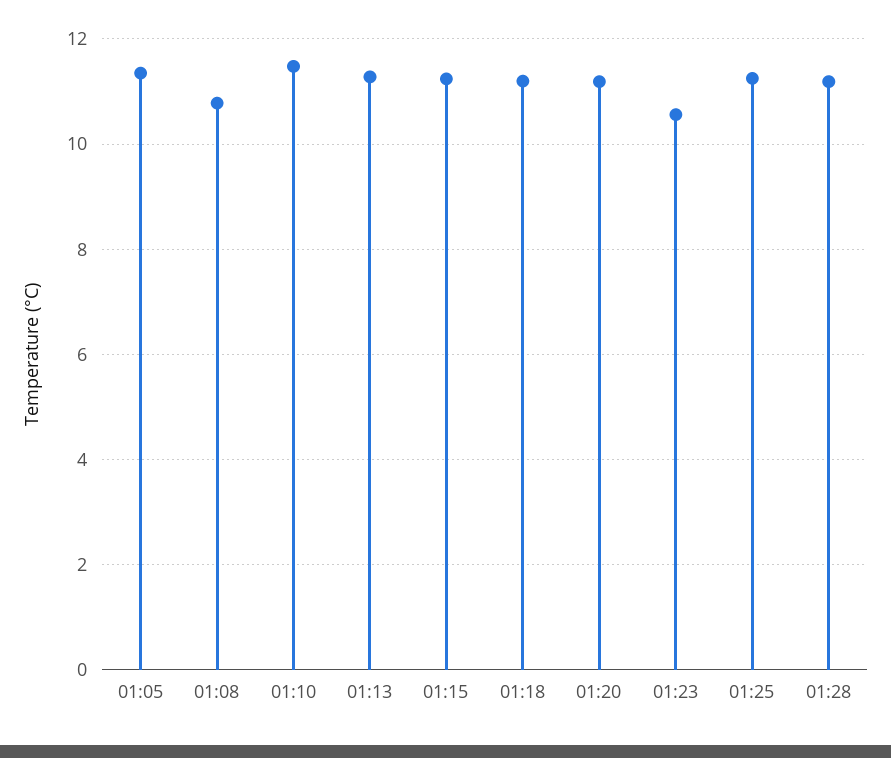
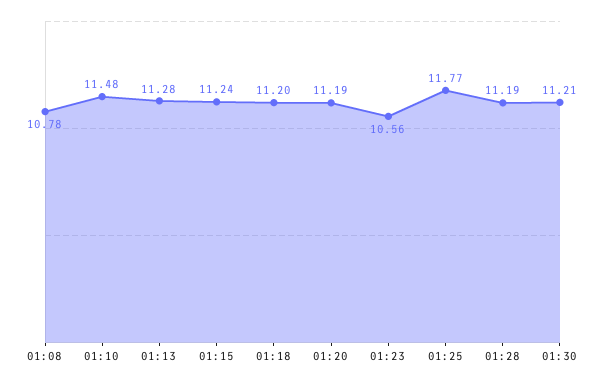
01:05: 11.4 -> none
01:25: 11.2 -> 11.77
01:30: none -> 11.21

